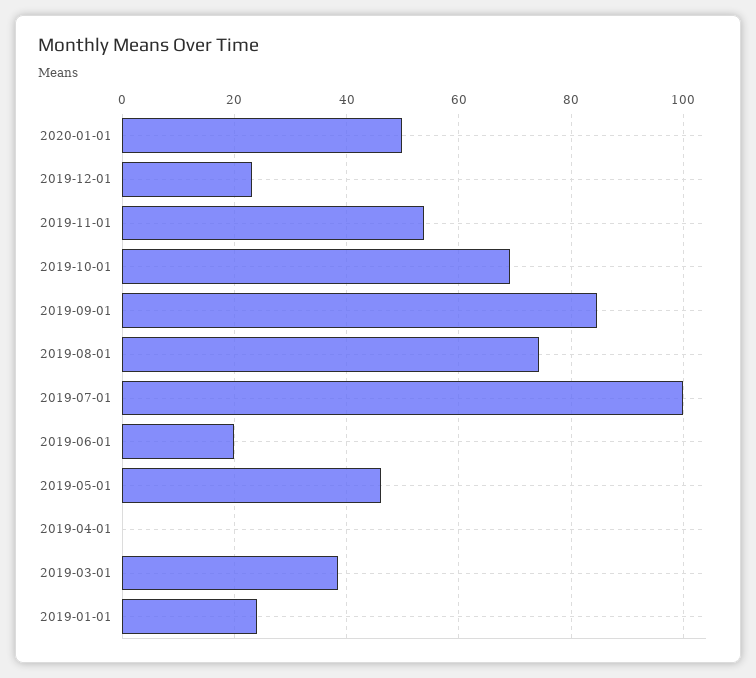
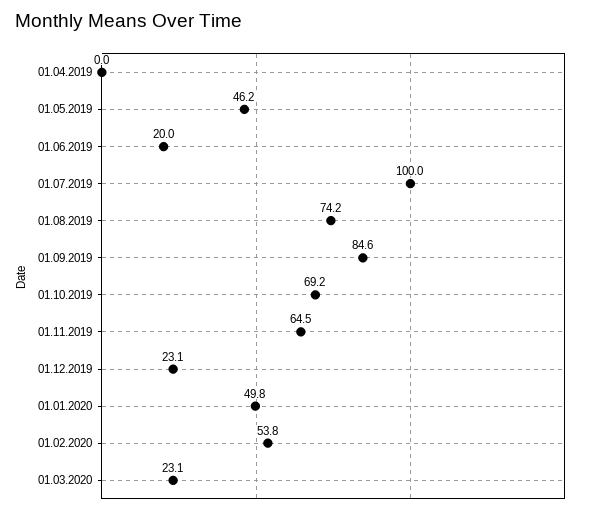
2019-11-01: 54 -> 64.5
2019-03-01: 38 -> none
2019-01-01: 24 -> none
01.02.2020: none -> 53.8
01.03.2020: none -> 23.1

